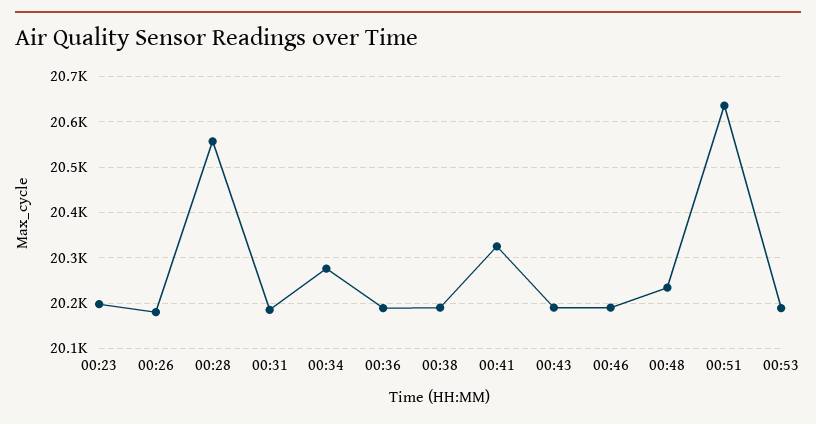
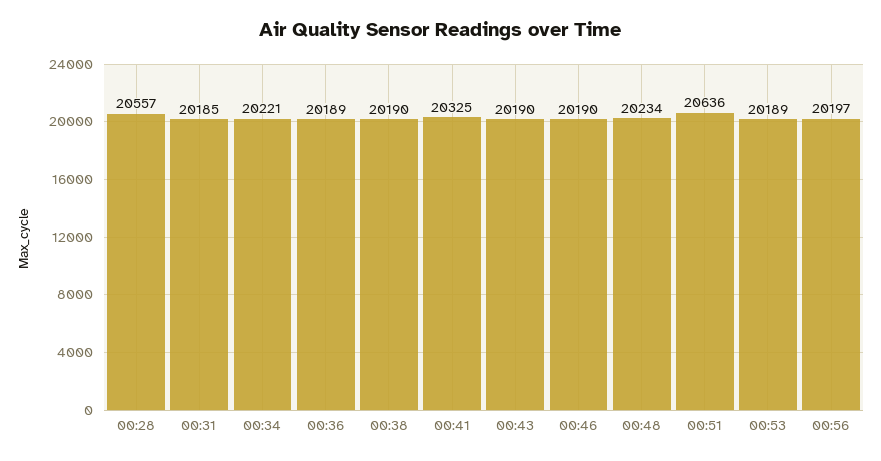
00:23: 20200 -> none
00:26: 20180 -> none
00:34: 20280 -> 20221
00:56: none -> 20197

